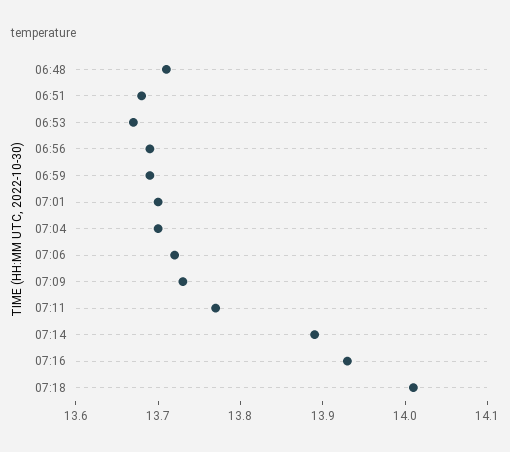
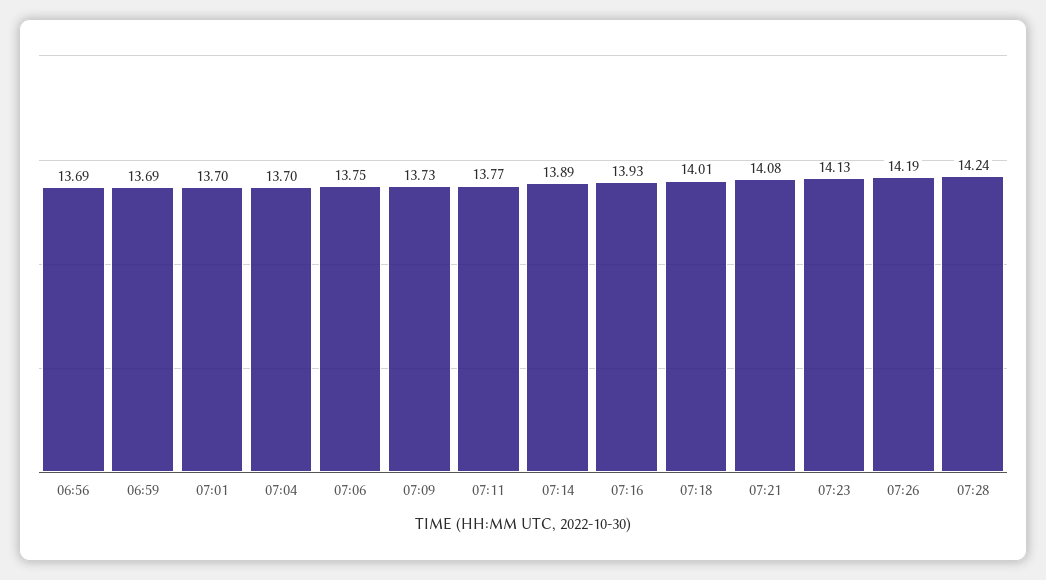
06:48: 13.71 -> none
06:51: 13.68 -> none
06:53: 13.67 -> none
07:06: 13.72 -> 13.75
07:21: none -> 14.08
07:23: none -> 14.13
07:26: none -> 14.19
07:28: none -> 14.24

